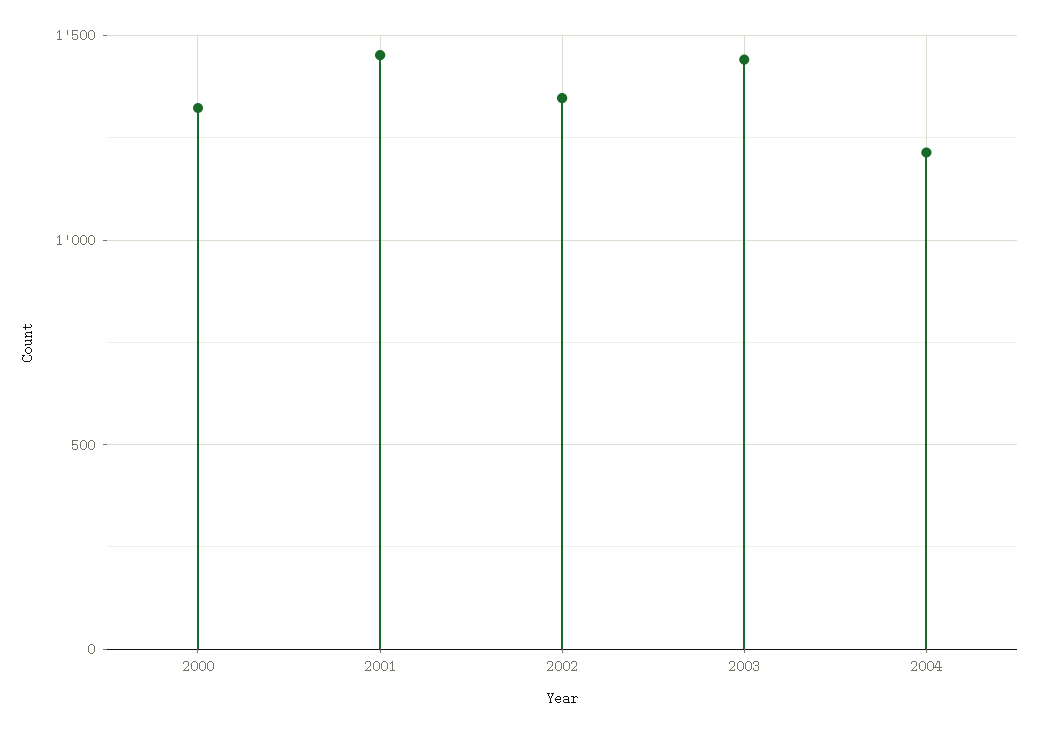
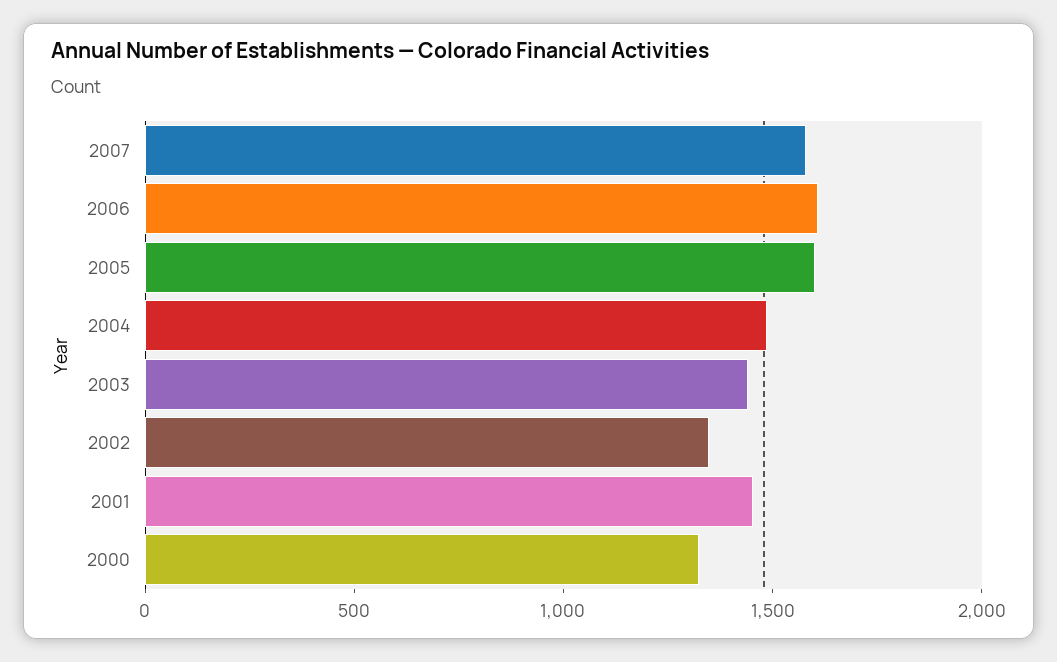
2004: 1200 -> 1500
2007: none -> 1600
2006: none -> 1600
2005: none -> 1600

